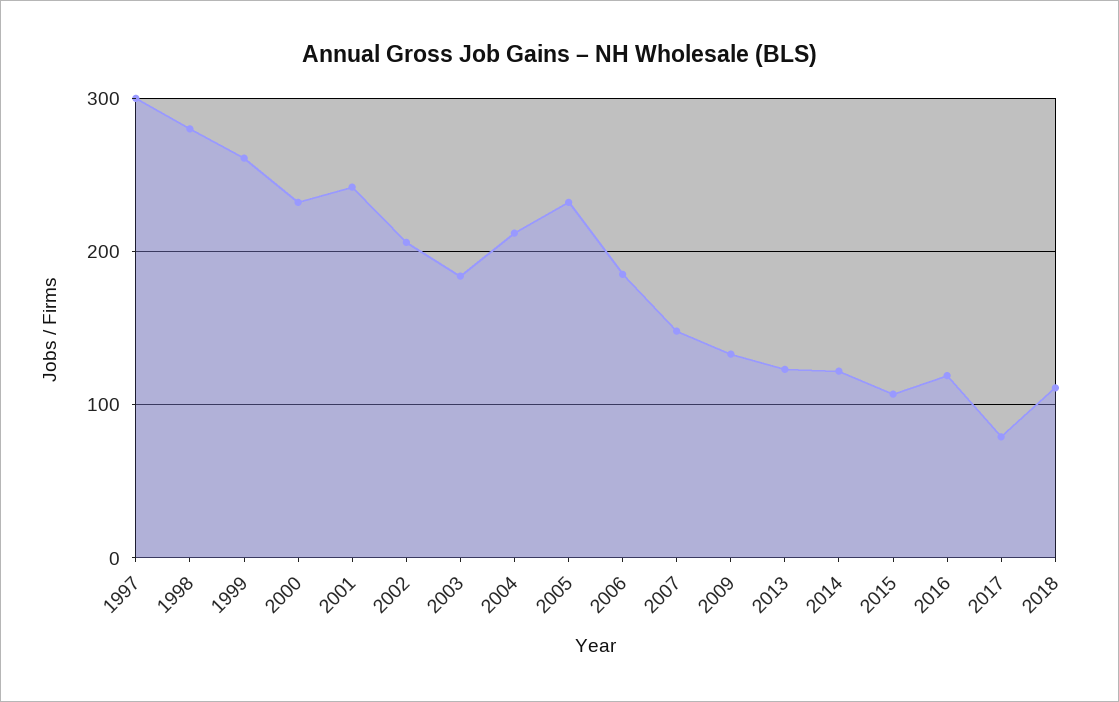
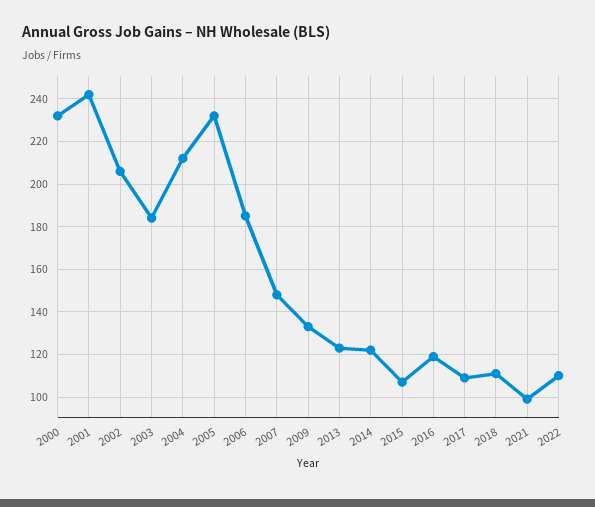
1997: 300 -> none
1998: 280 -> none
1999: 260 -> none
2017: 80 -> 110
2021: none -> 100
2022: none -> 110

